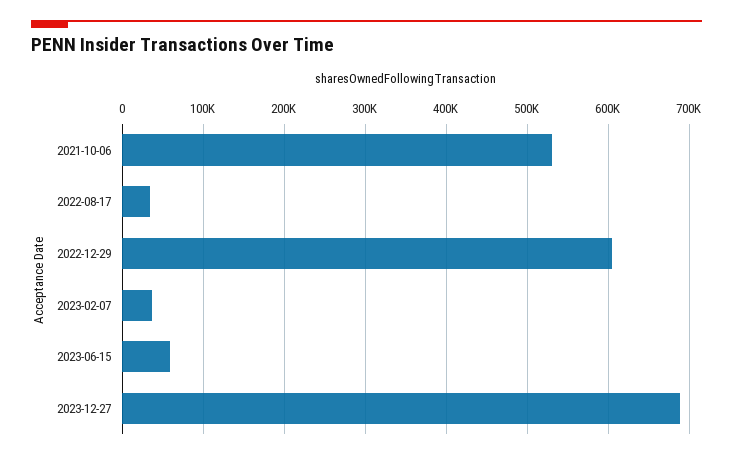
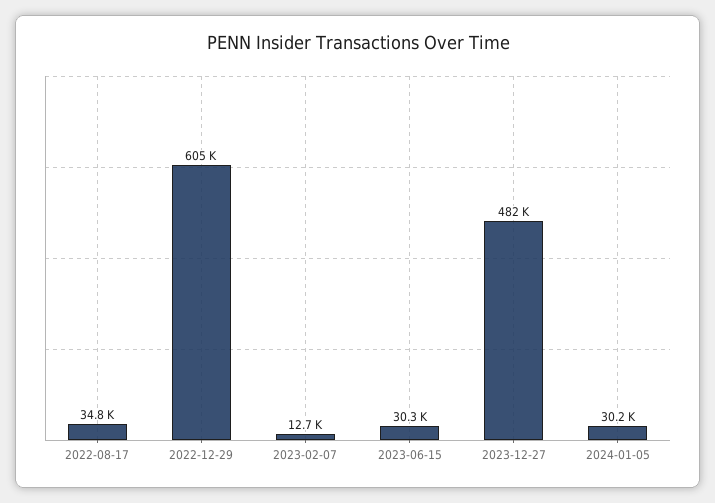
2021-10-06: 530000 -> none
2023-02-07: 40000 -> 12700
2023-06-15: 60000 -> 30300
2023-12-27: 690000 -> 482000
2024-01-05: none -> 30200

